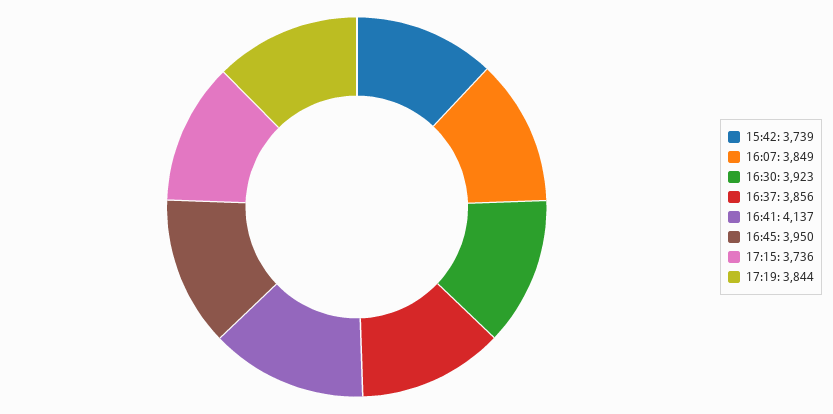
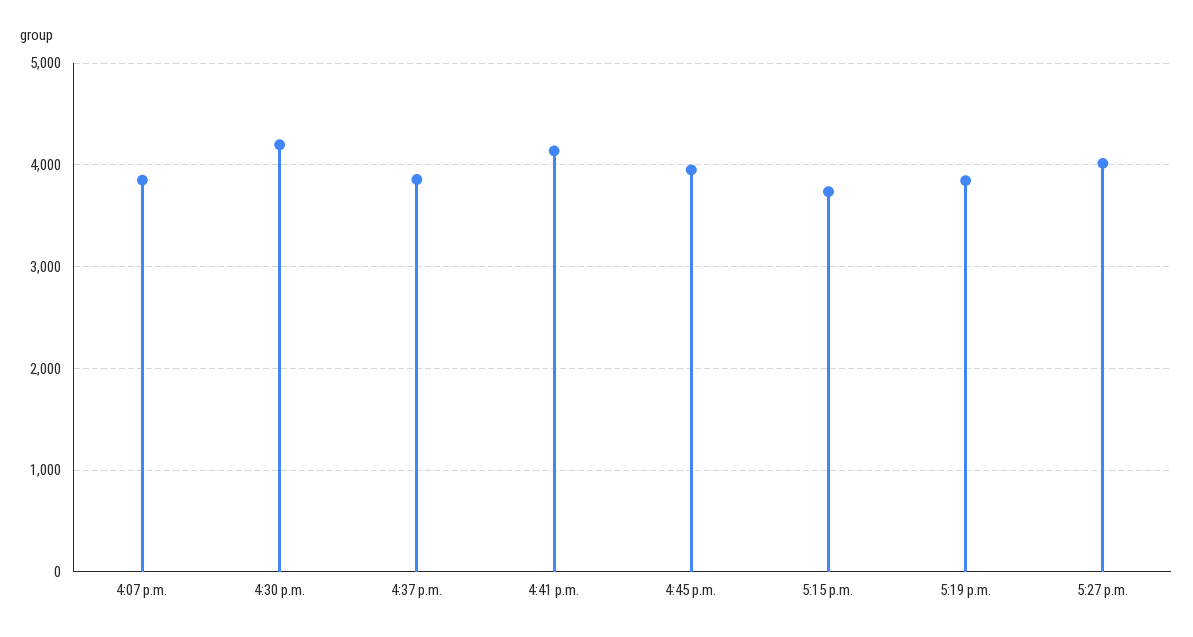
15:42: 3739 -> none
16:30: 3923 -> 4200
5:27 p.m.: none -> 4000

